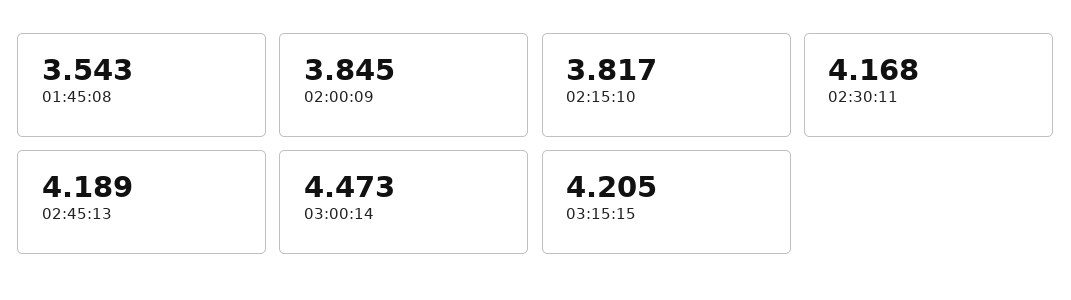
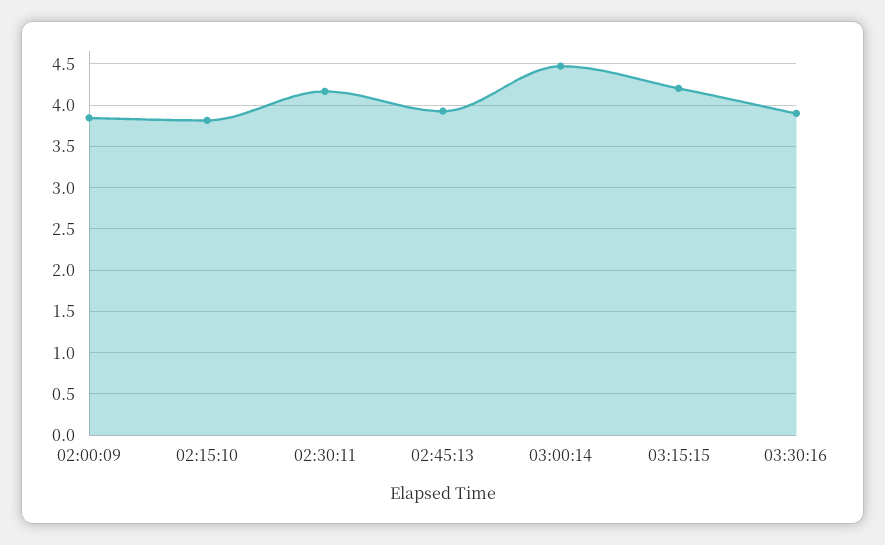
01:45:08: 3.543 -> none
02:45:13: 4.189 -> 3.9
03:30:16: none -> 3.9

